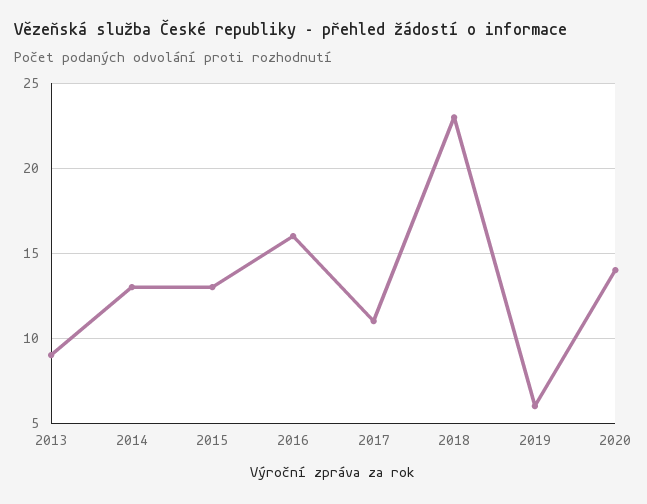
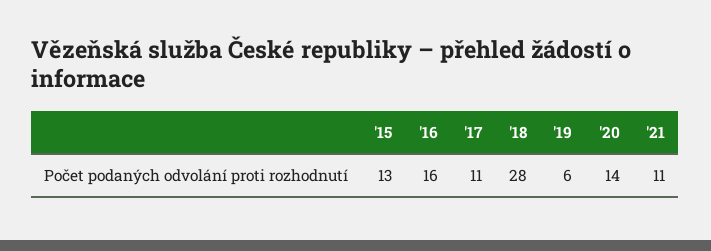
2013: 9 -> none
2014: 13 -> none
2018: 23 -> 28
'21: none -> 11

